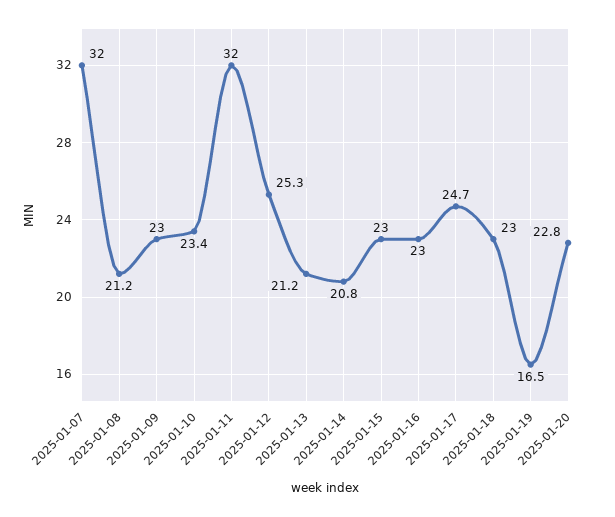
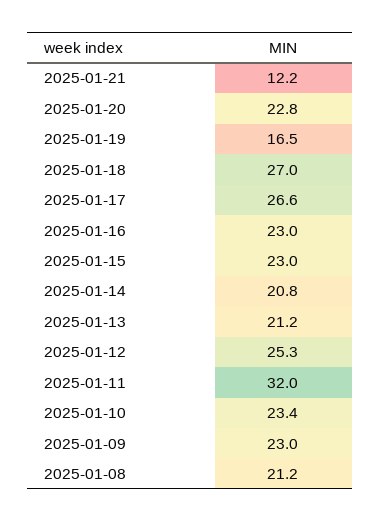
2025-01-07: 32 -> none
2025-01-17: 24.7 -> 26.6
2025-01-18: 23 -> 27
2025-01-21: none -> 12.2

